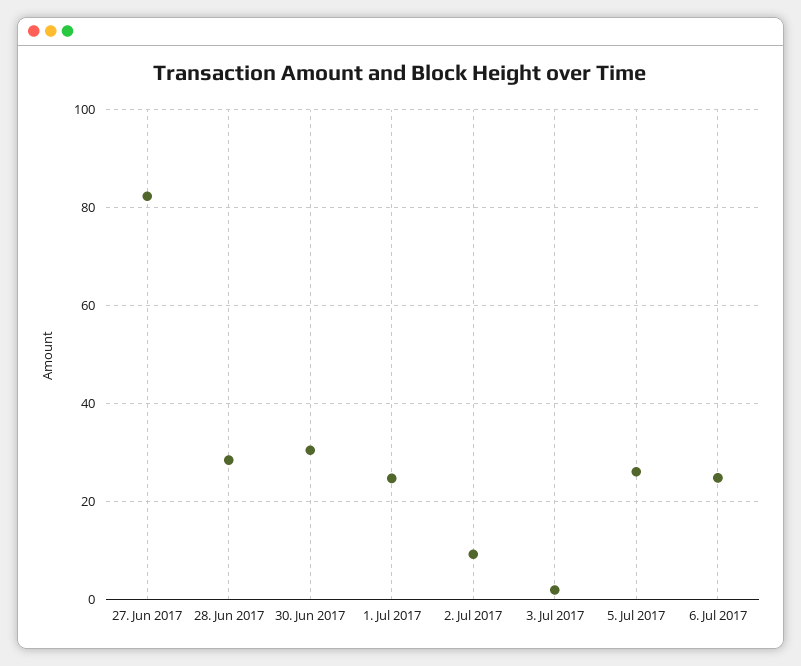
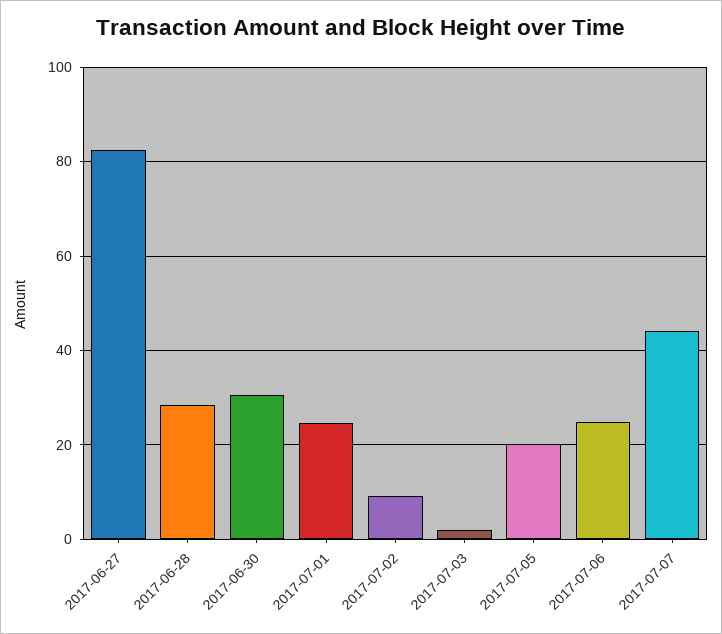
5. Jul 2017: 26 -> 20
2017-07-07: none -> 44

